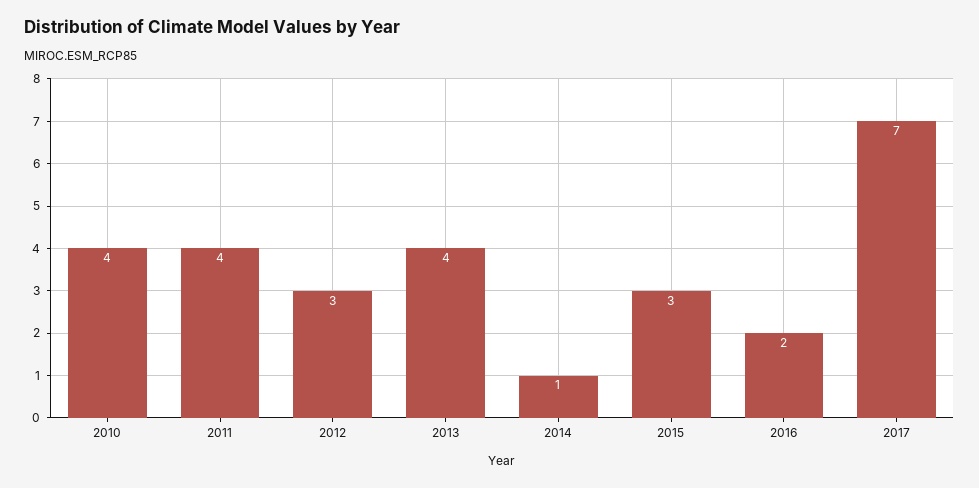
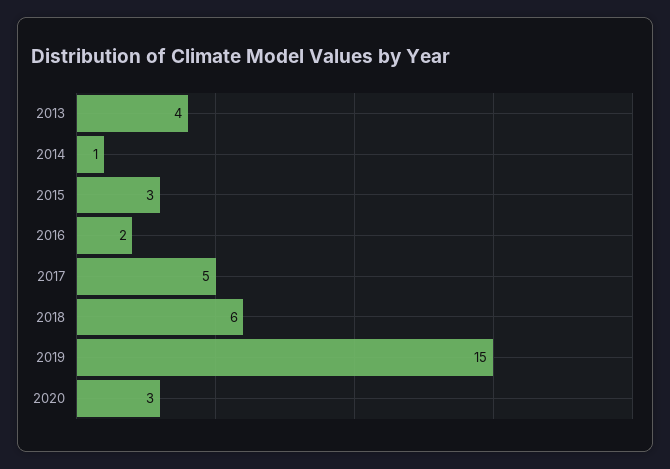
2010: 4 -> none
2011: 4 -> none
2012: 3 -> none
2017: 7 -> 5
2018: none -> 6
2019: none -> 15
2020: none -> 3

